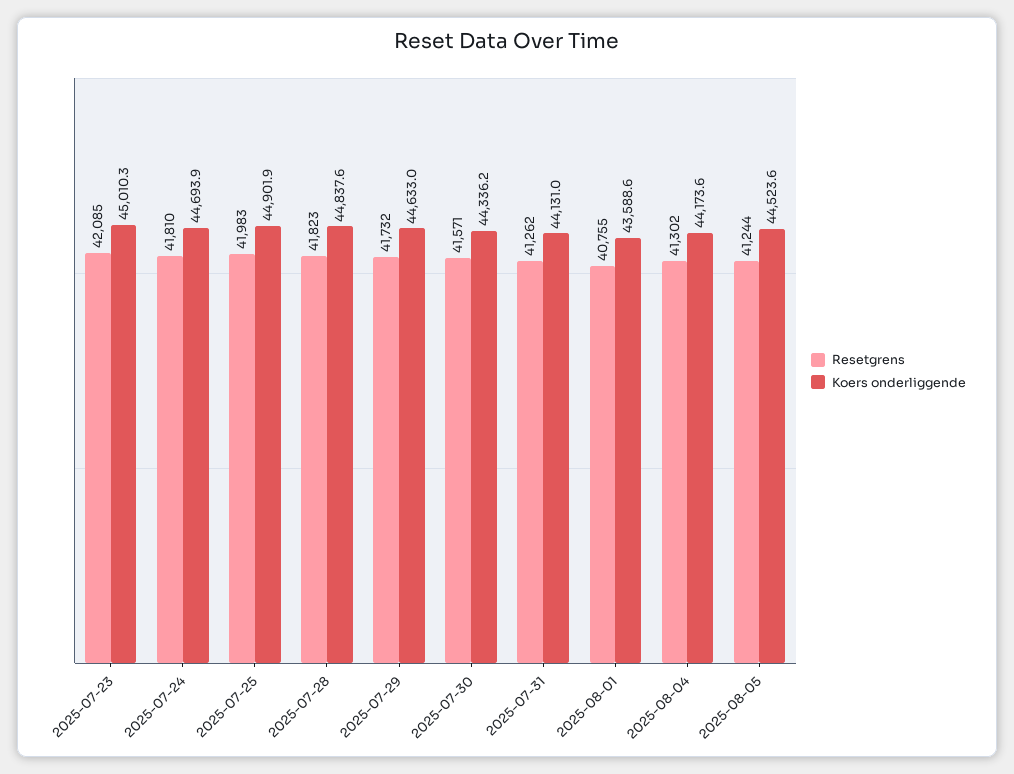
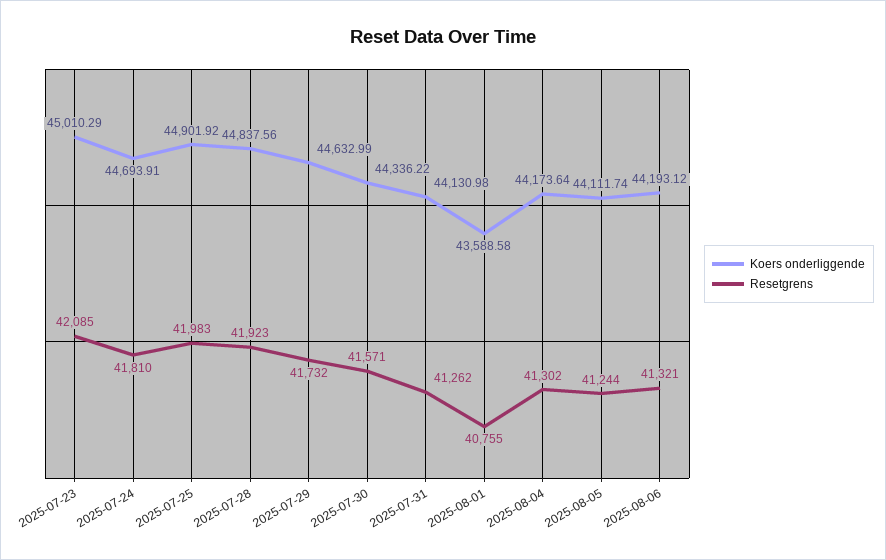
Resetgrens, 2025-07-28: 41823 -> 41923
Koers onderliggende, 2025-08-05: 44523.6 -> 44111.74
Koers onderliggende, 2025-08-06: none -> 44193.12
Resetgrens, 2025-08-06: none -> 41321

